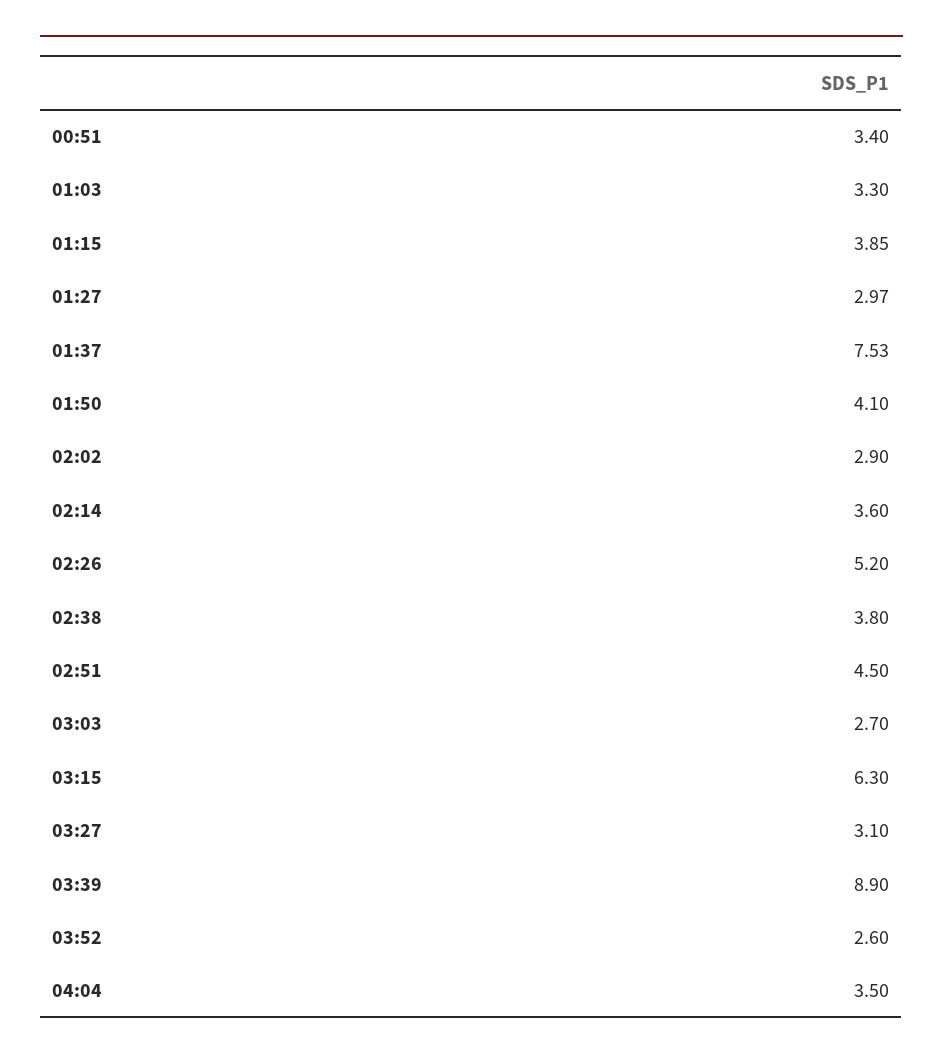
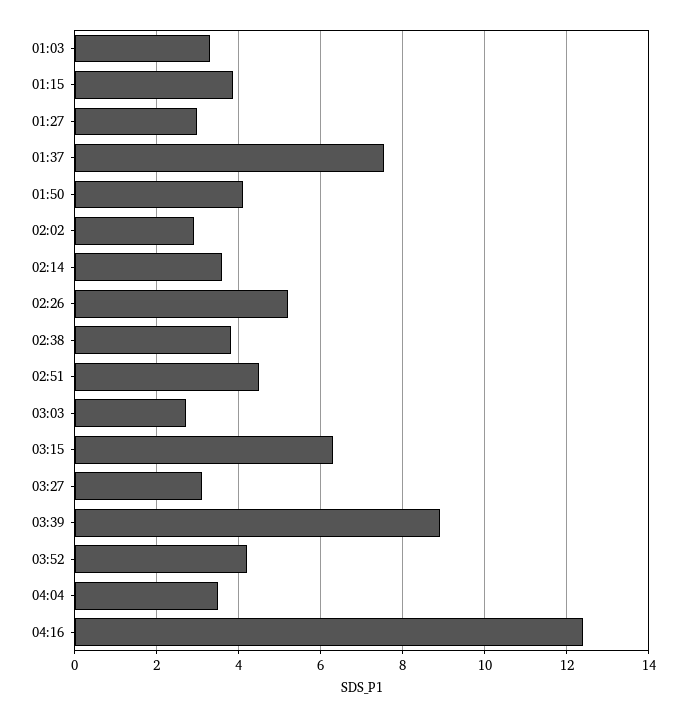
00:51: 3.4 -> none
03:52: 2.6 -> 4.2
04:16: none -> 12.4

